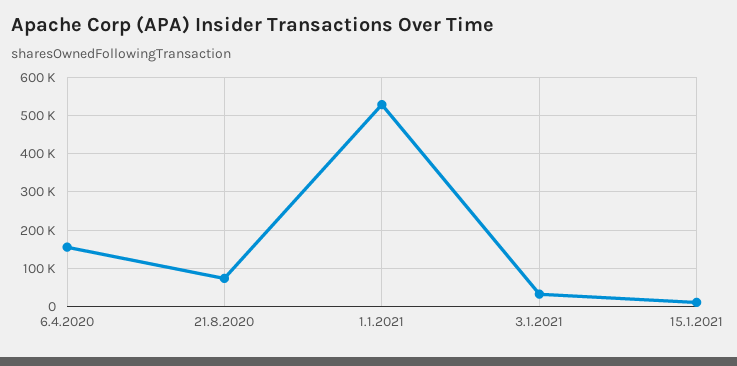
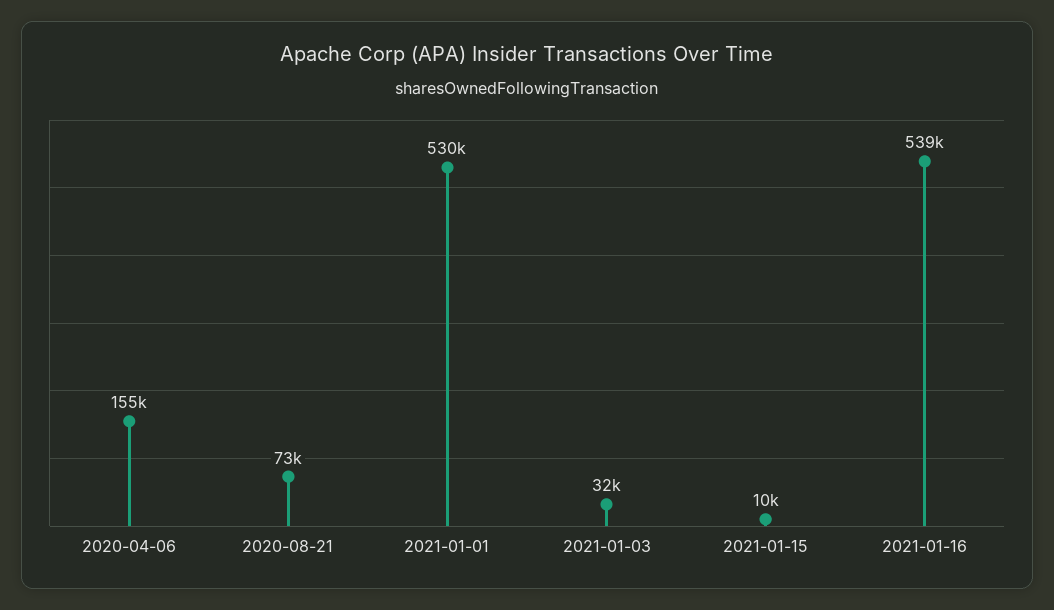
2021-01-16: none -> 539000

